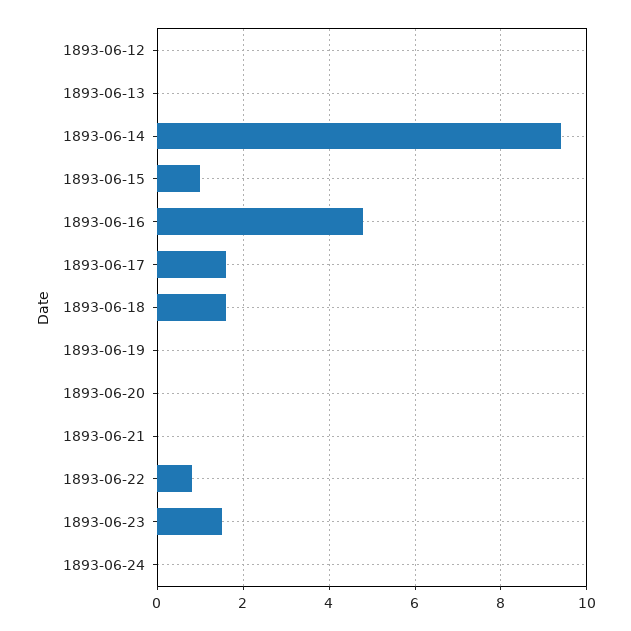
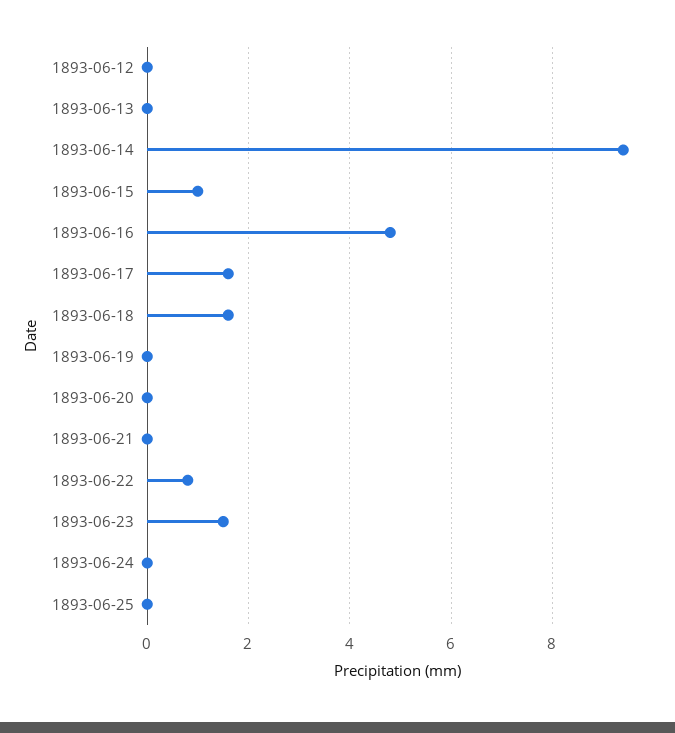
1893-06-25: none -> 0

